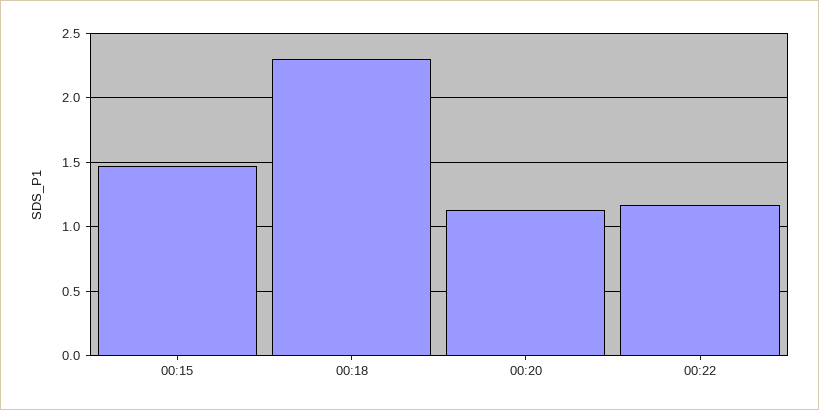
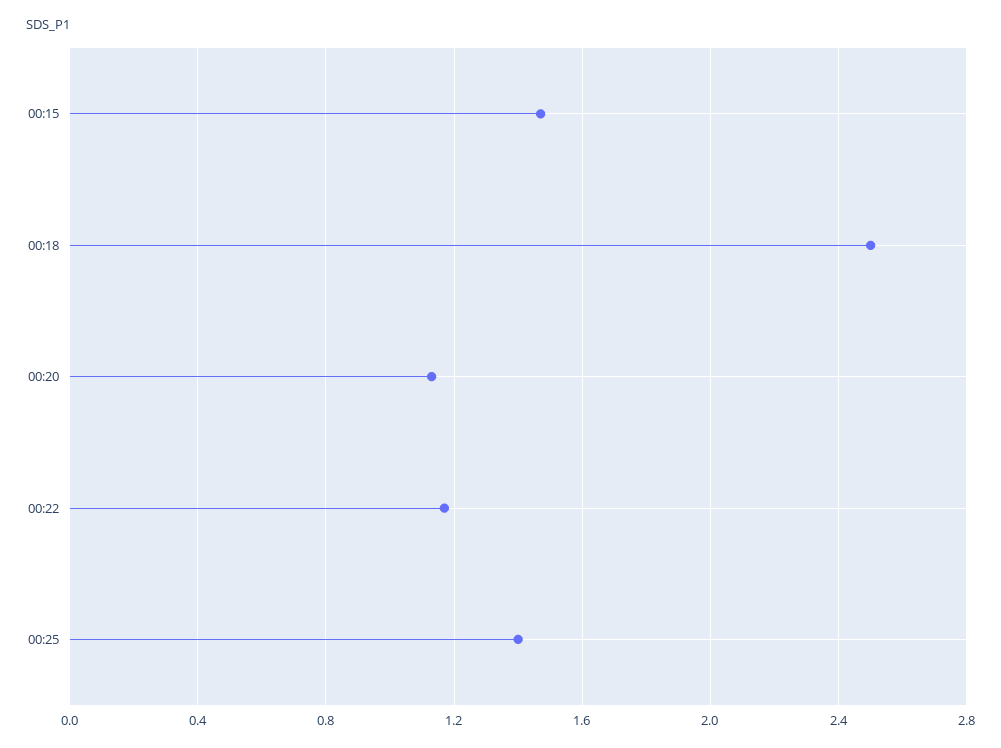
00:18: 2.3 -> 2.5
00:25: none -> 1.4

